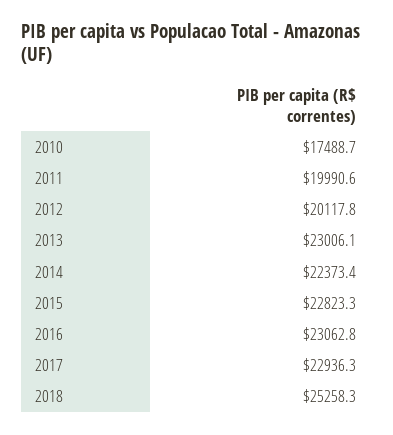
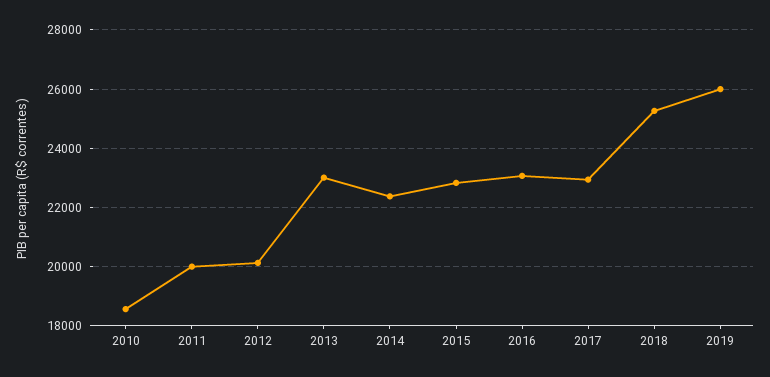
2010: 17488.7 -> 18500
2019: none -> 26000

